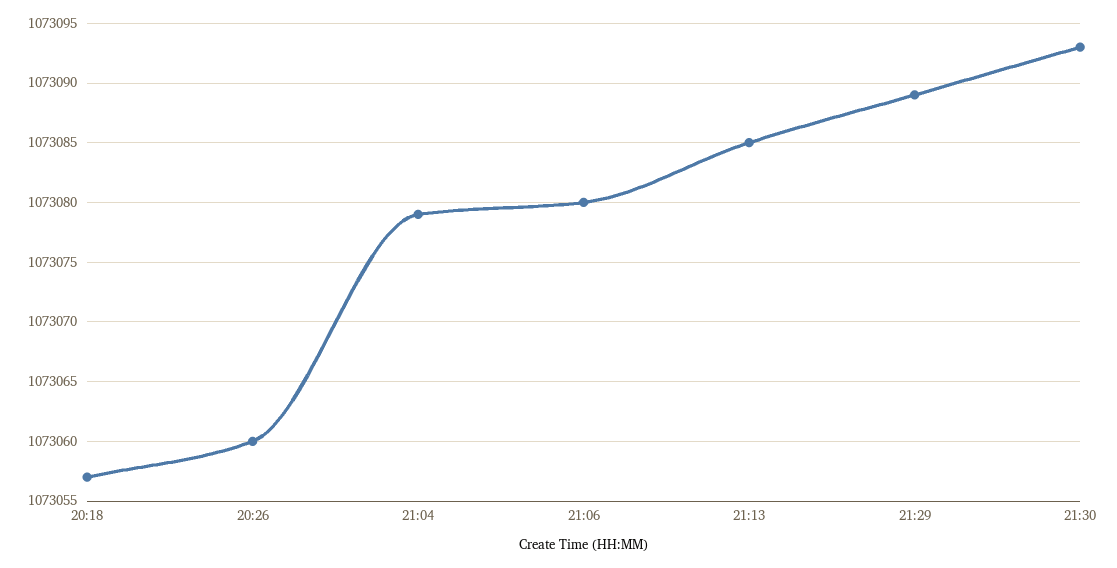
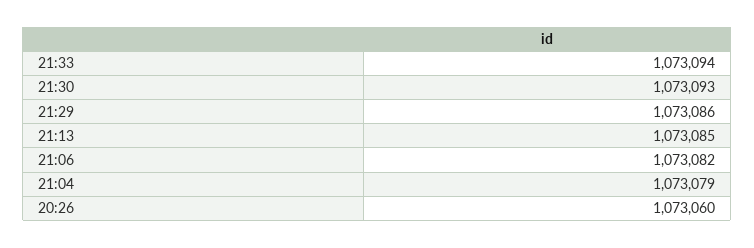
20:18: 1073057 -> none
21:06: 1073080 -> 1073082
21:29: 1073089 -> 1073086
21:33: none -> 1073094

